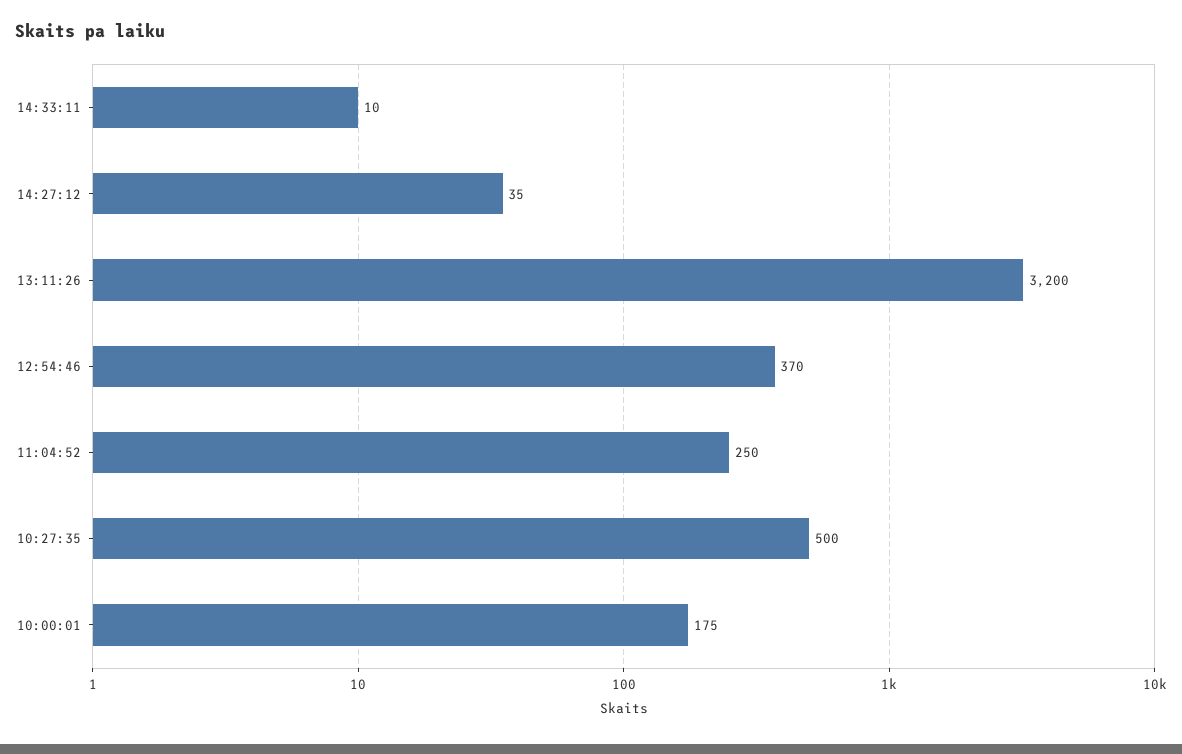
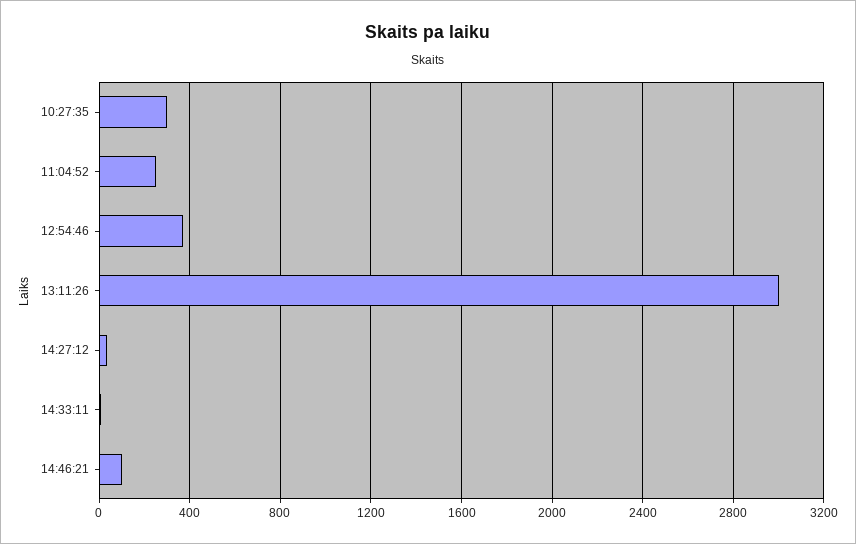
13:11:26: 3200 -> 3000
10:27:35: 500 -> 300
10:00:01: 175 -> none
14:46:21: none -> 100

